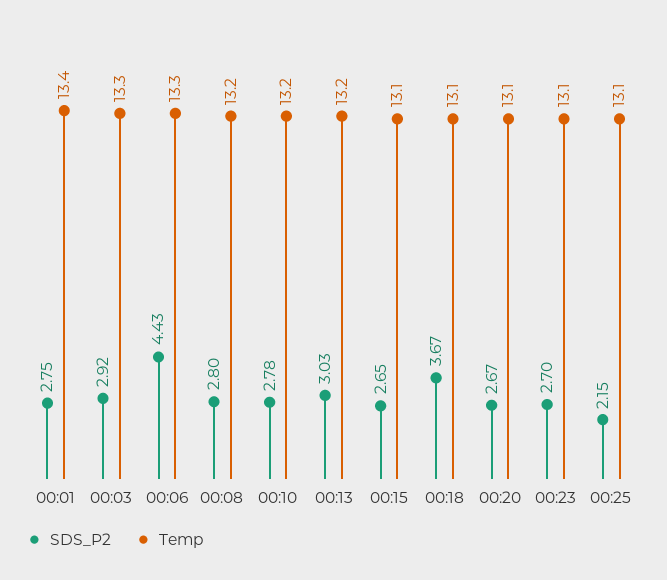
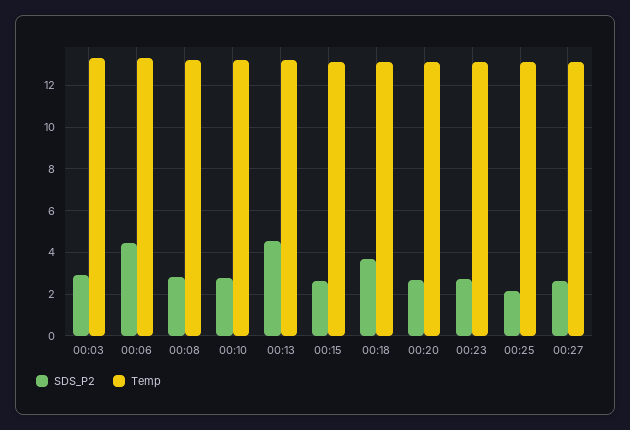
SDS_P2, 00:01: 2.75 -> none
Temp, 00:01: 13.4 -> none
SDS_P2, 00:13: 3.03 -> 4.5
SDS_P2, 00:27: none -> 2.5
Temp, 00:27: none -> 13

